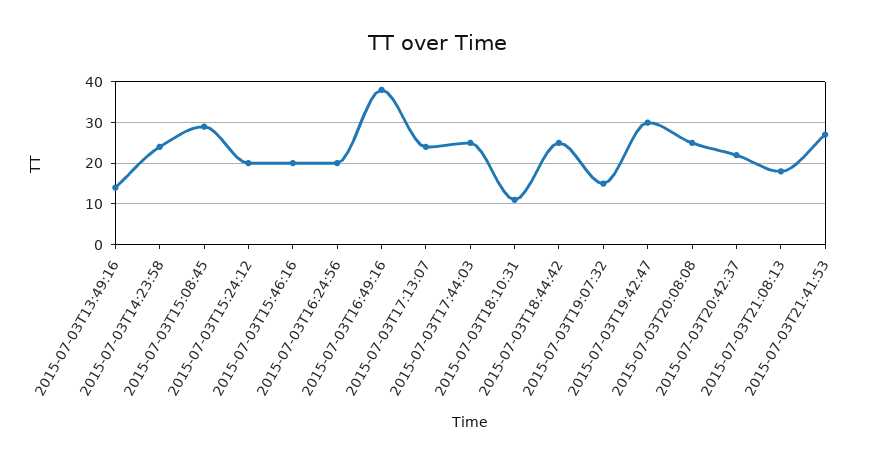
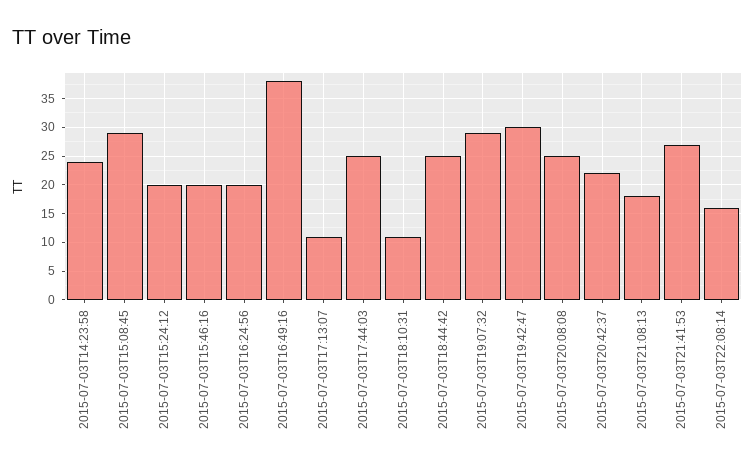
2015-07-03T13:49:16: 15 -> none
2015-07-03T17:13:07: 25 -> 10
2015-07-03T19:07:32: 15 -> 30
2015-07-03T22:08:14: none -> 15

